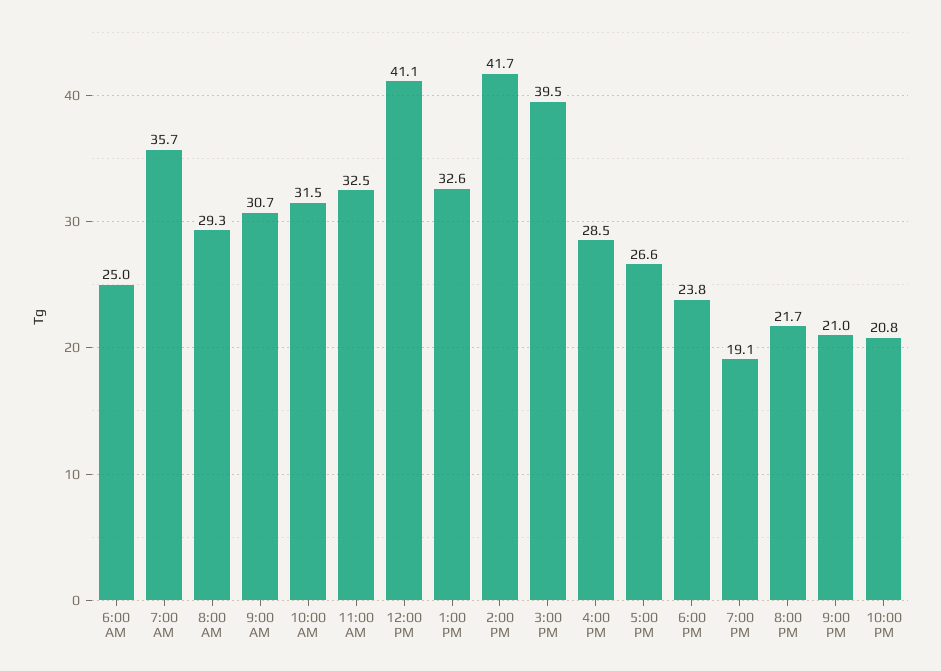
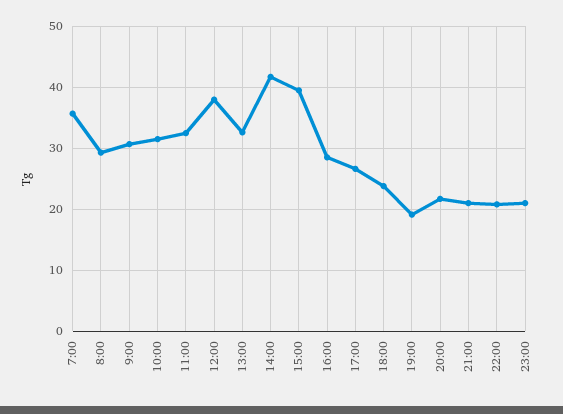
6:00 AM: 25 -> none
12:00 PM: 41.1 -> 38
23:00: none -> 21

